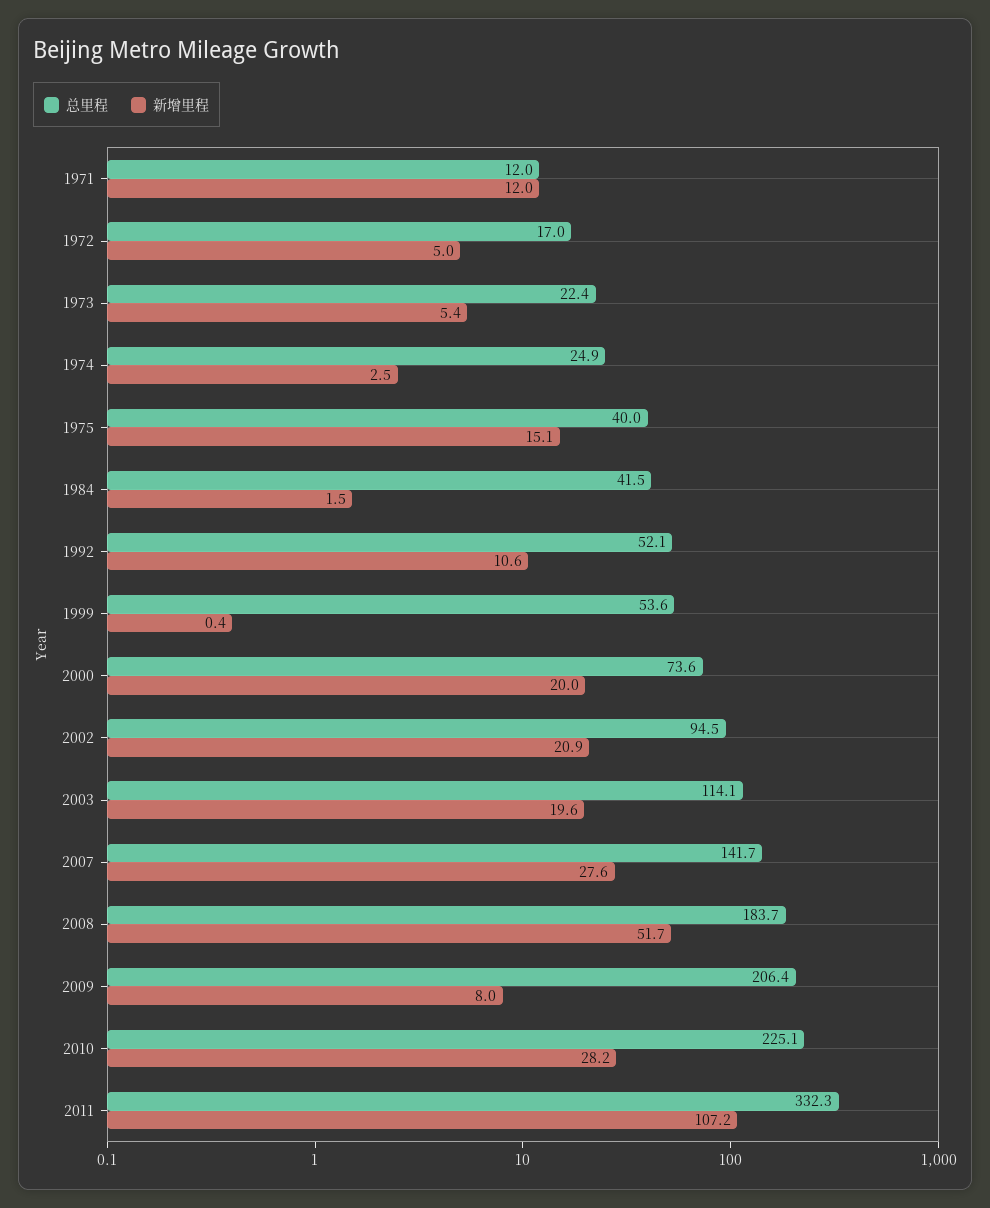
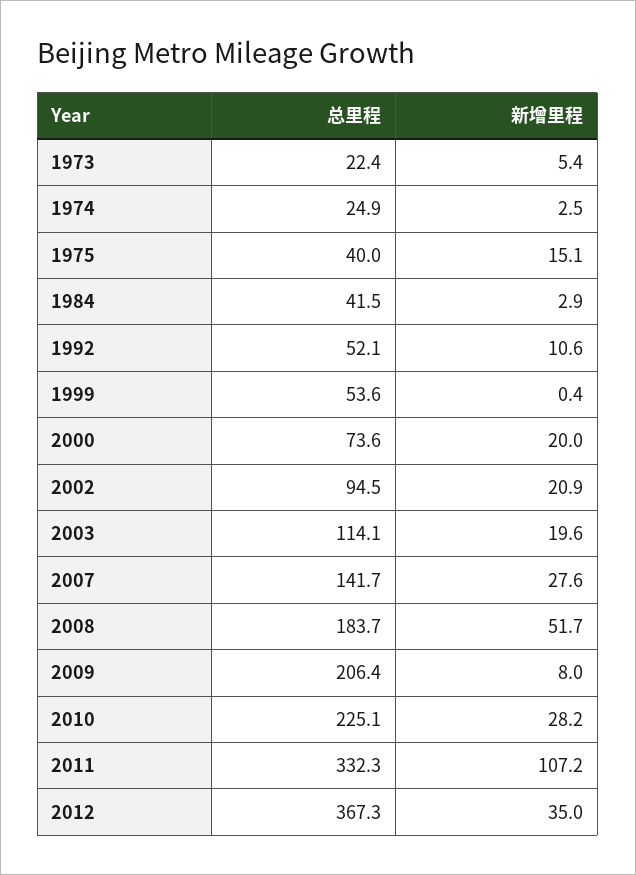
总里程, 1971: 12 -> none
新增里程, 1971: 12 -> none
总里程, 1972: 17 -> none
新增里程, 1972: 5 -> none
新增里程, 1984: 1.5 -> 2.9
总里程, 2012: none -> 367.3
新增里程, 2012: none -> 35

